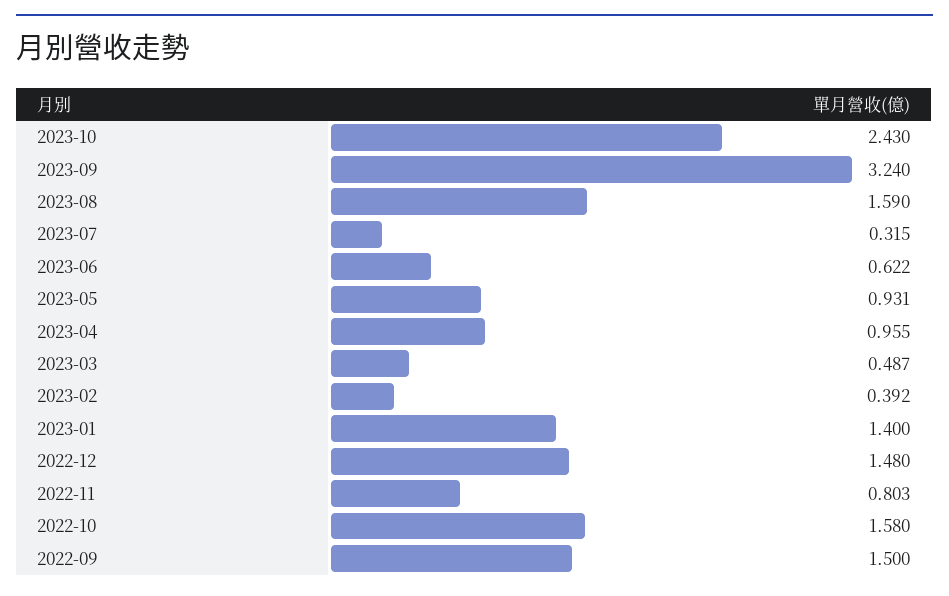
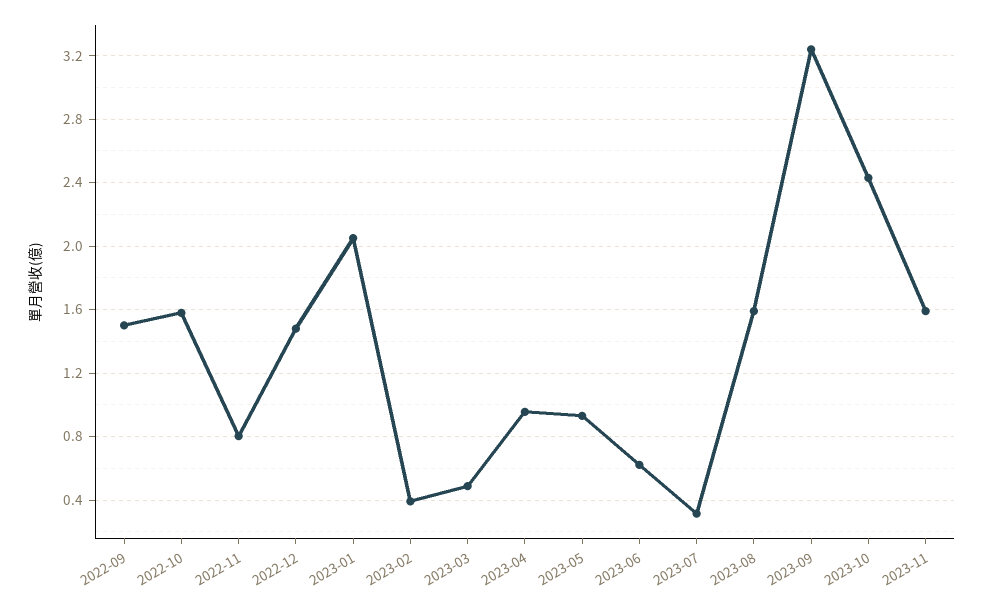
2023-01: 1.4 -> 2.05
2023-11: none -> 1.6

